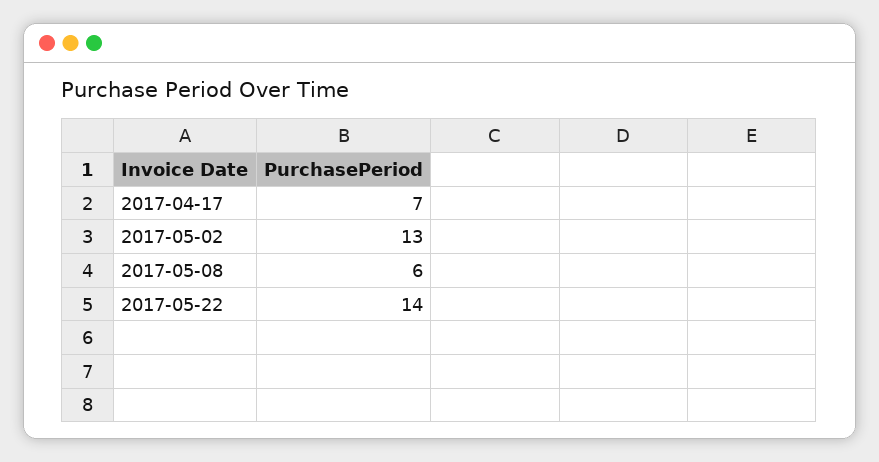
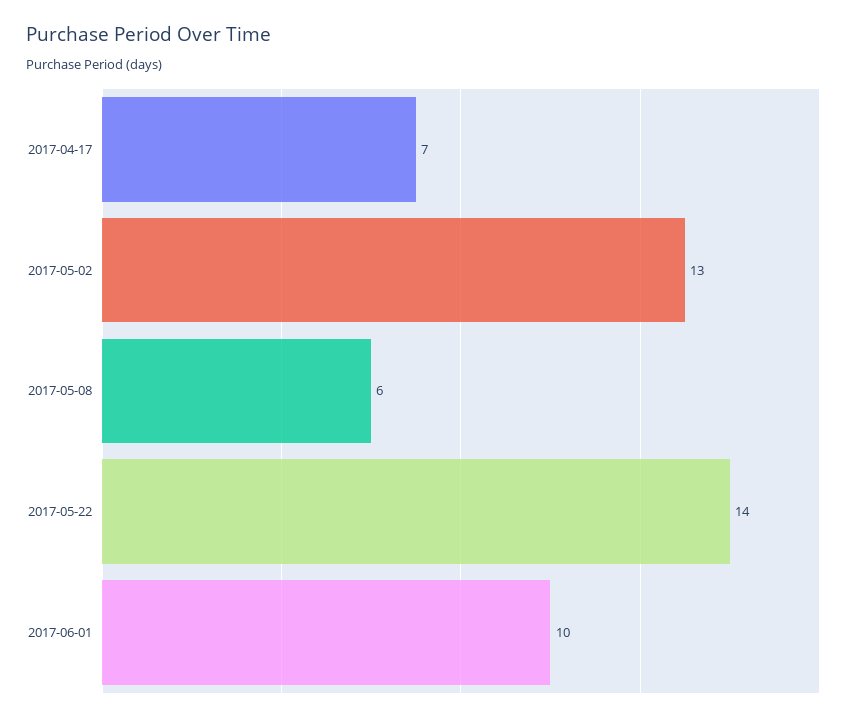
2017-06-01: none -> 10

